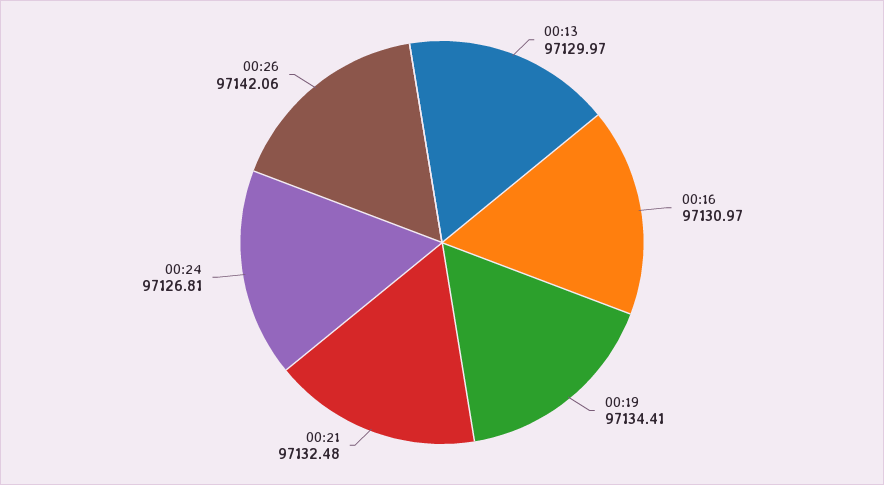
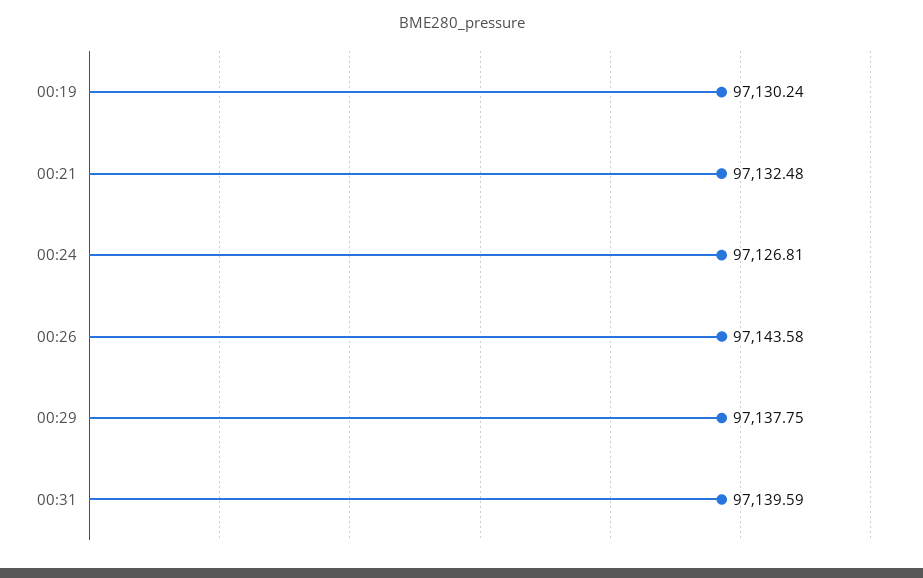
00:13: 97129.97 -> none
00:16: 97130.97 -> none
00:19: 97134.41 -> 97130.24
00:26: 97142.06 -> 97143.58
00:29: none -> 97137.75
00:31: none -> 97139.59

